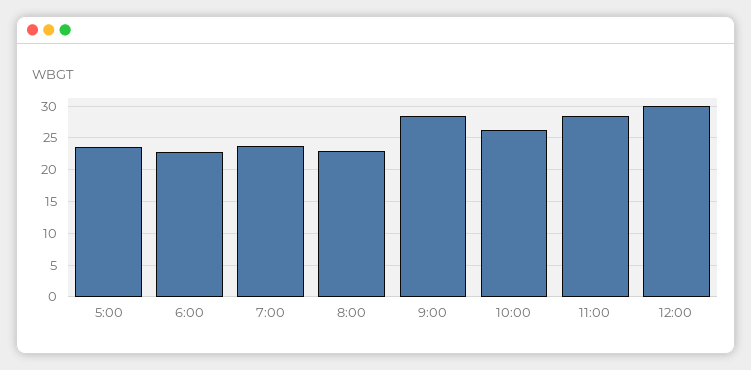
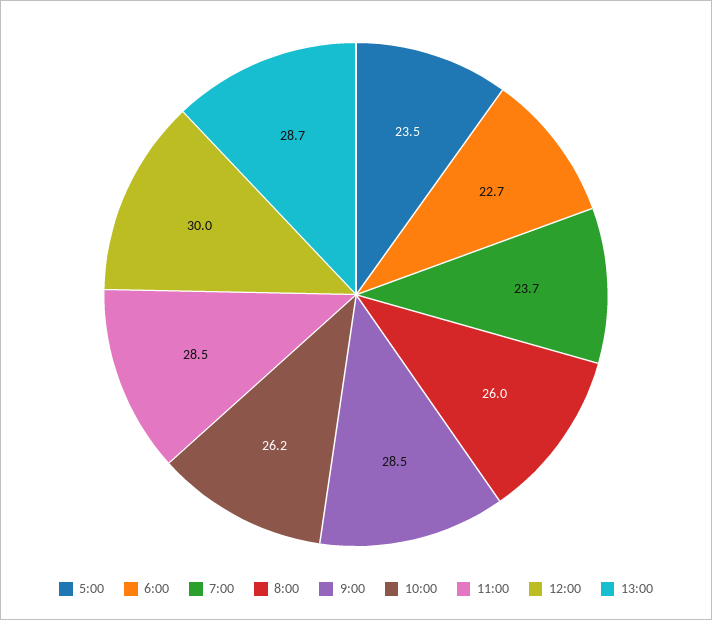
8:00: 23 -> 26
13:00: none -> 28.7

